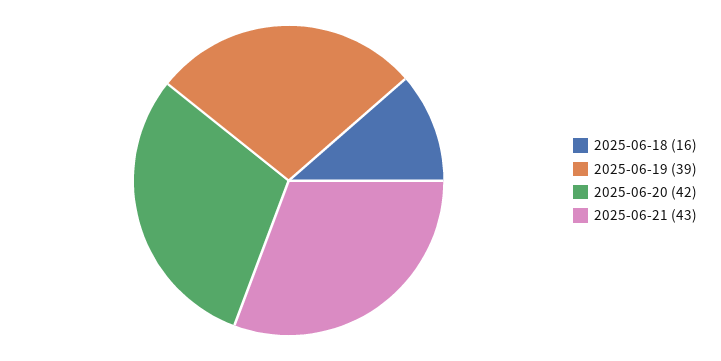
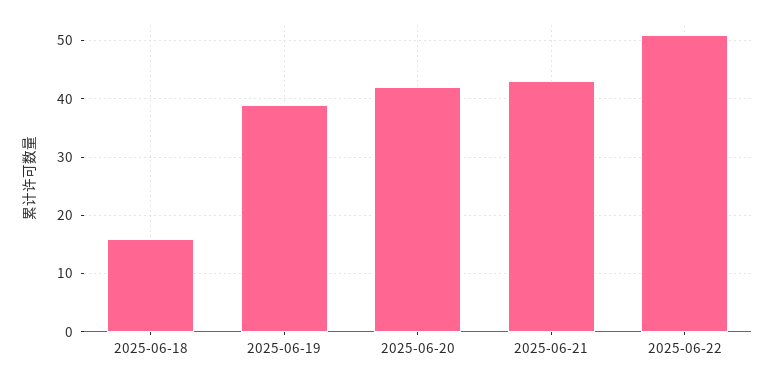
2025-06-22: none -> 50

